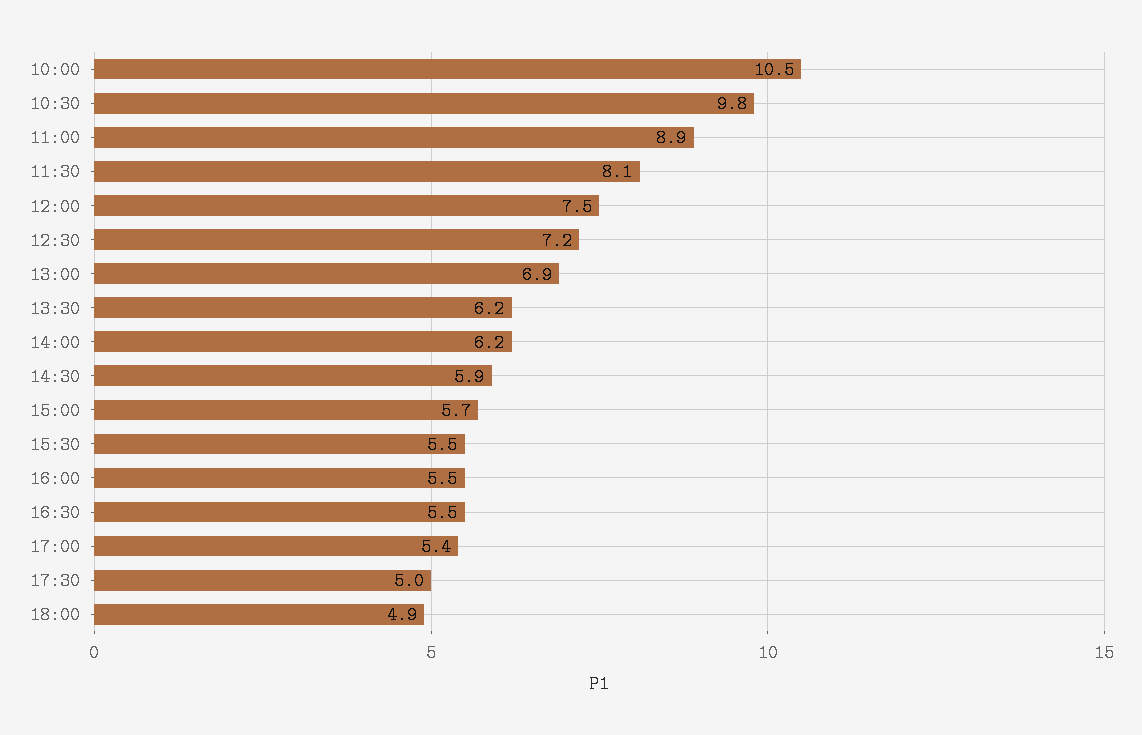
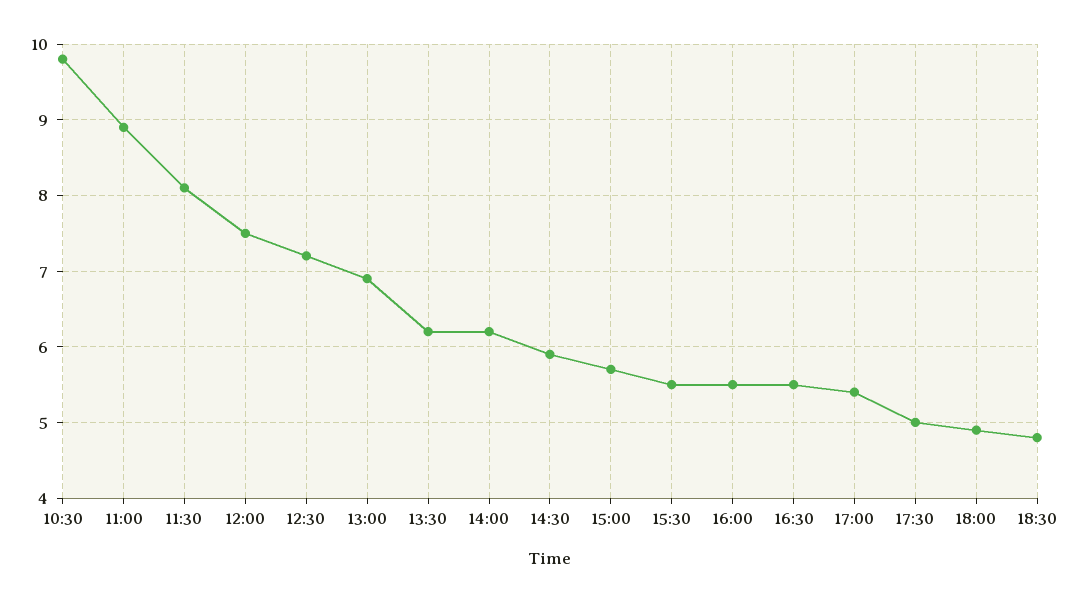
10:00: 10.5 -> none
18:30: none -> 4.8

